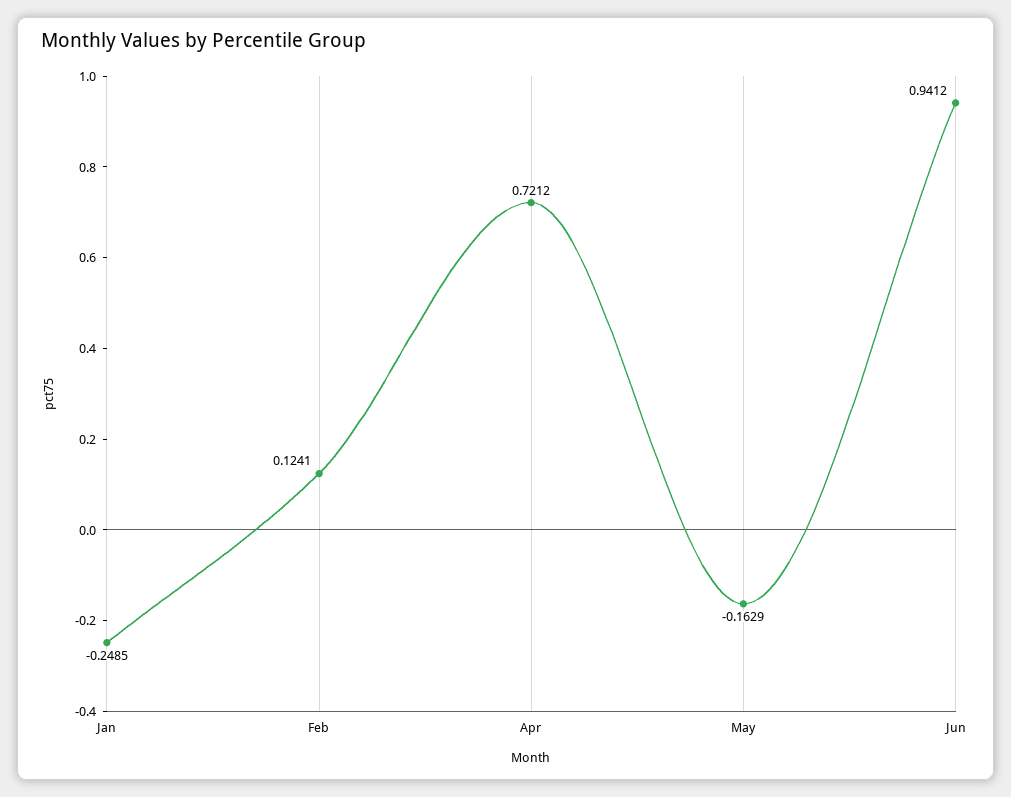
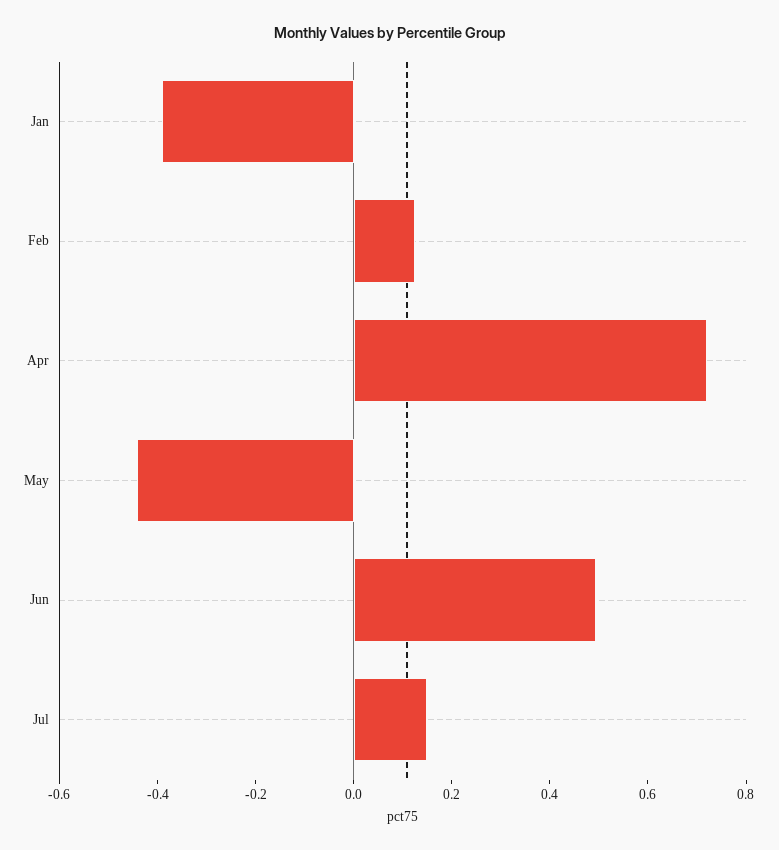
Jan: -0.2485 -> -0.4
May: -0.1629 -> -0.45
Jun: 0.9412 -> 0.5
Jul: none -> 0.15

